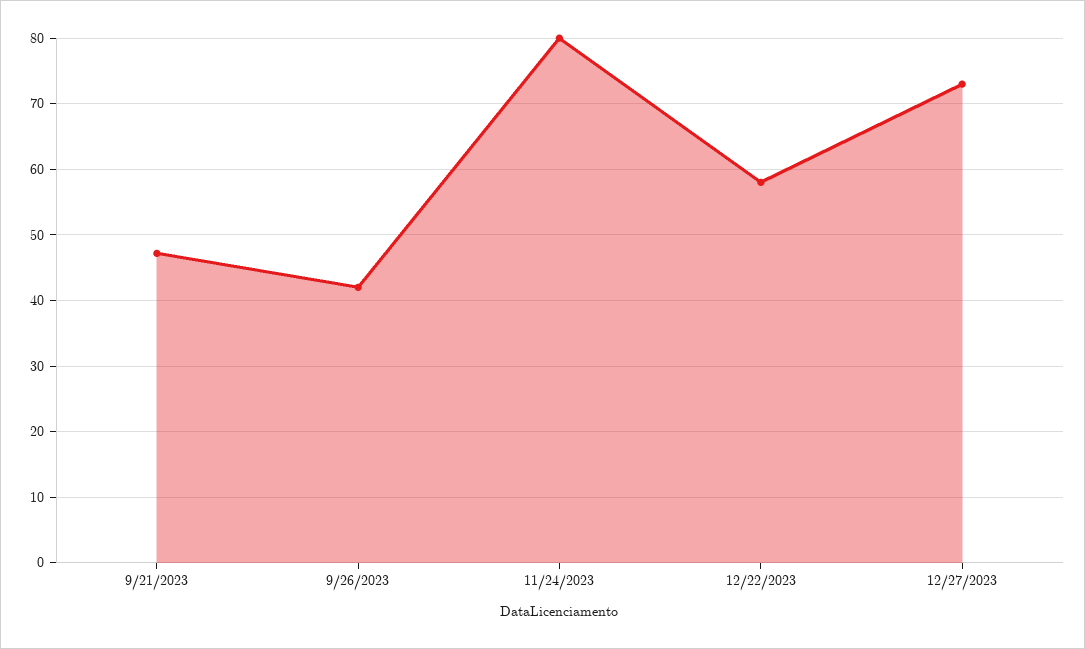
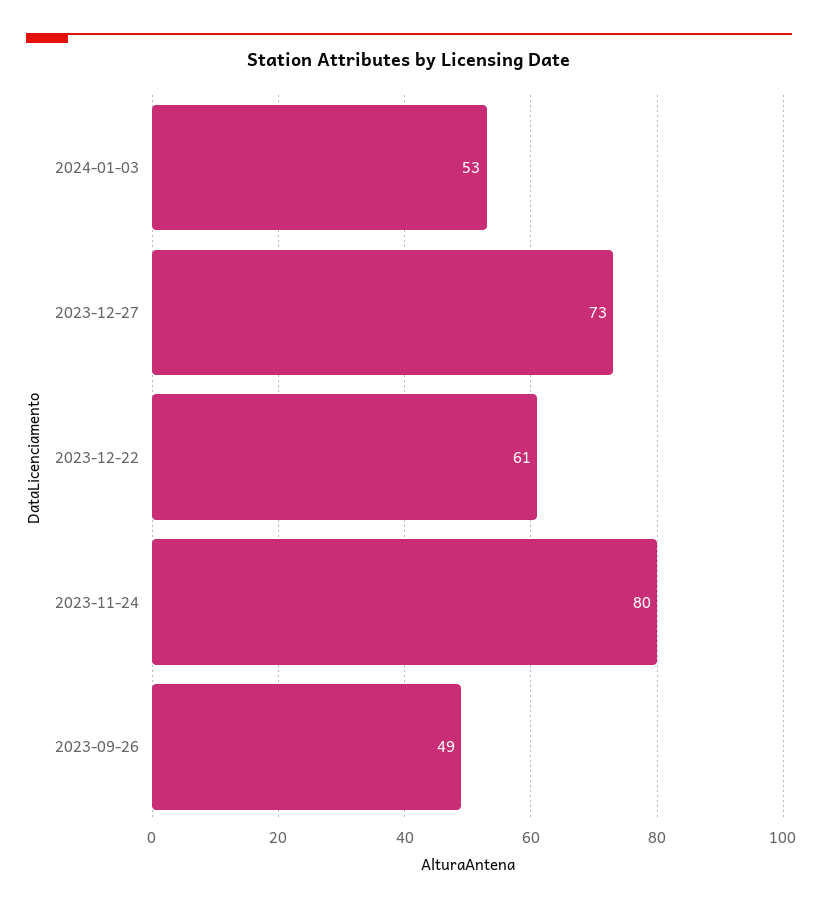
9/21/2023: 47 -> none
9/26/2023: 42 -> 49
12/22/2023: 58 -> 61
2024-01-03: none -> 53

